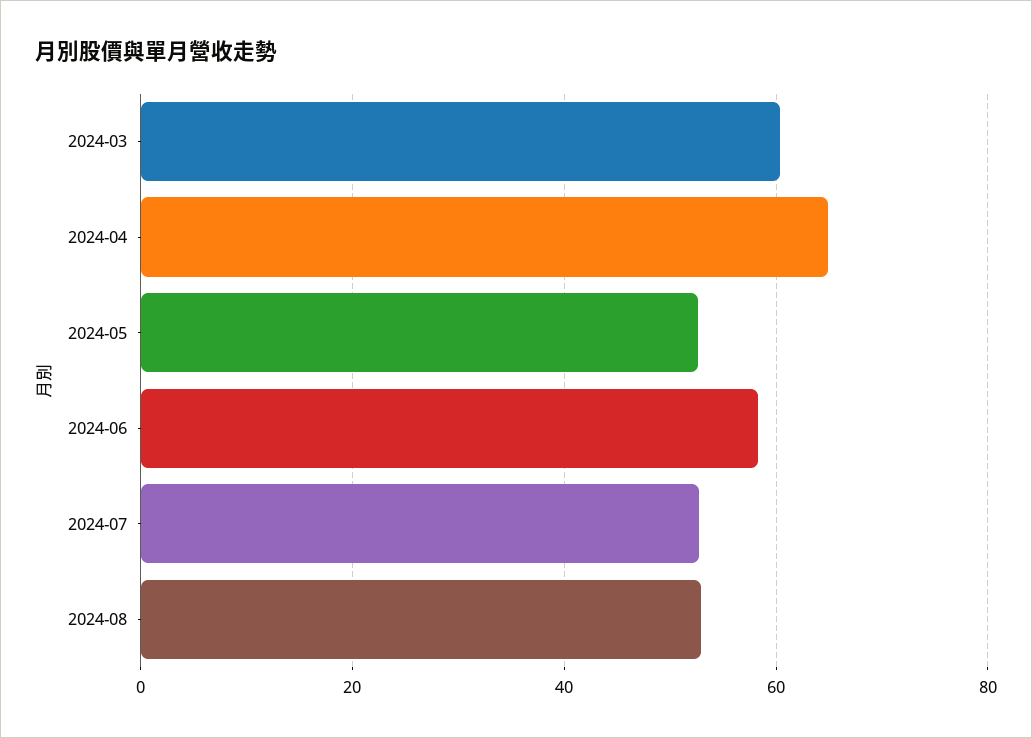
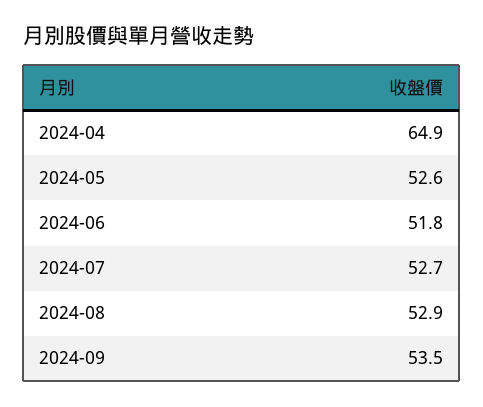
2024-03: 60 -> none
2024-06: 58 -> 51.8
2024-09: none -> 53.5

